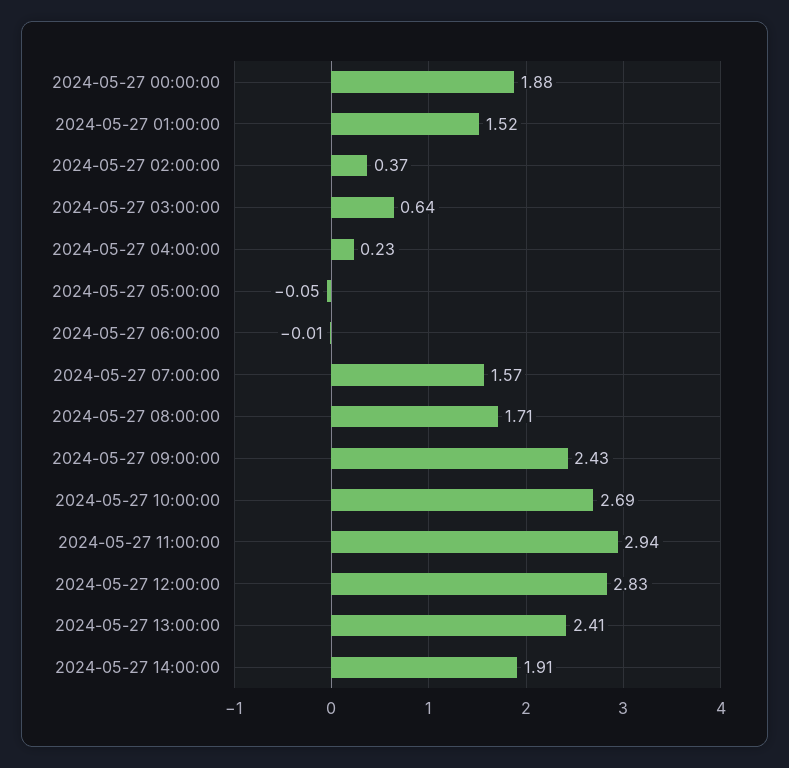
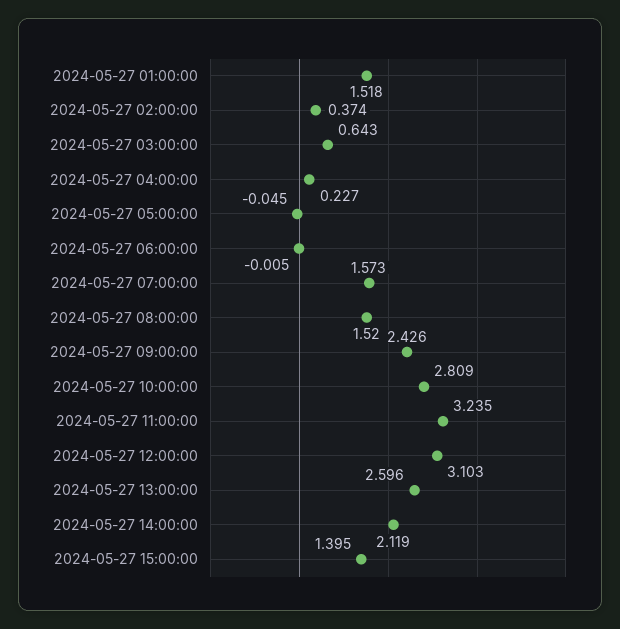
2024-05-27 00:00:00: 1.88 -> none
2024-05-27 08:00:00: 1.71 -> 1.52
2024-05-27 10:00:00: 2.69 -> 2.809
2024-05-27 11:00:00: 2.94 -> 3.235
2024-05-27 12:00:00: 2.83 -> 3.103
2024-05-27 13:00:00: 2.41 -> 2.596
2024-05-27 14:00:00: 1.91 -> 2.119
2024-05-27 15:00:00: none -> 1.395

